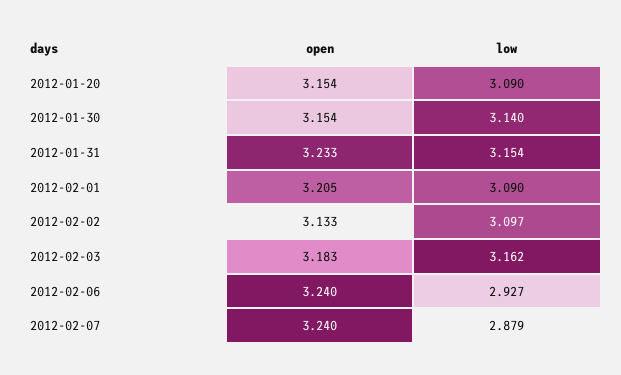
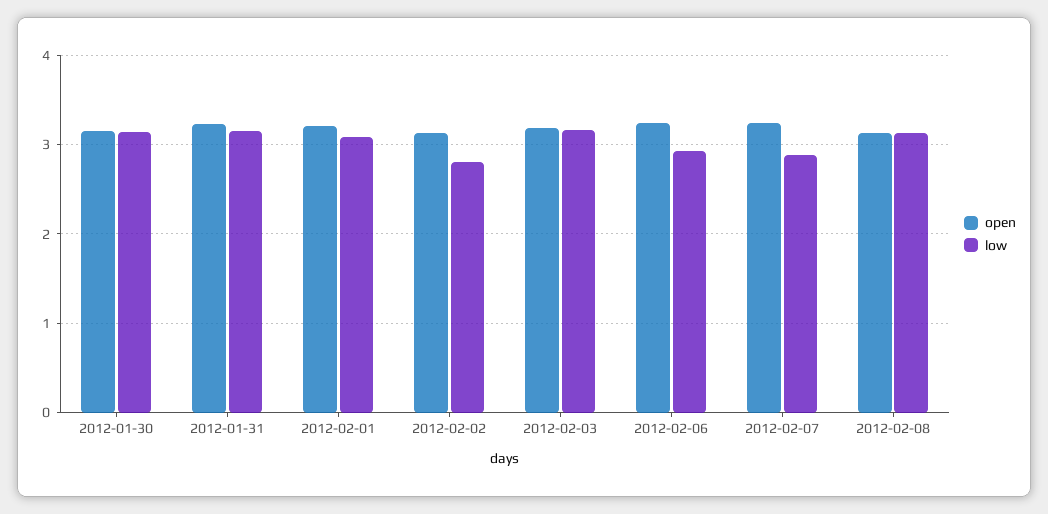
open, 2012-01-20: 3.154 -> none
low, 2012-01-20: 3.09 -> none
low, 2012-02-02: 3.097 -> 2.8
open, 2012-02-08: none -> 3.1
low, 2012-02-08: none -> 3.1

